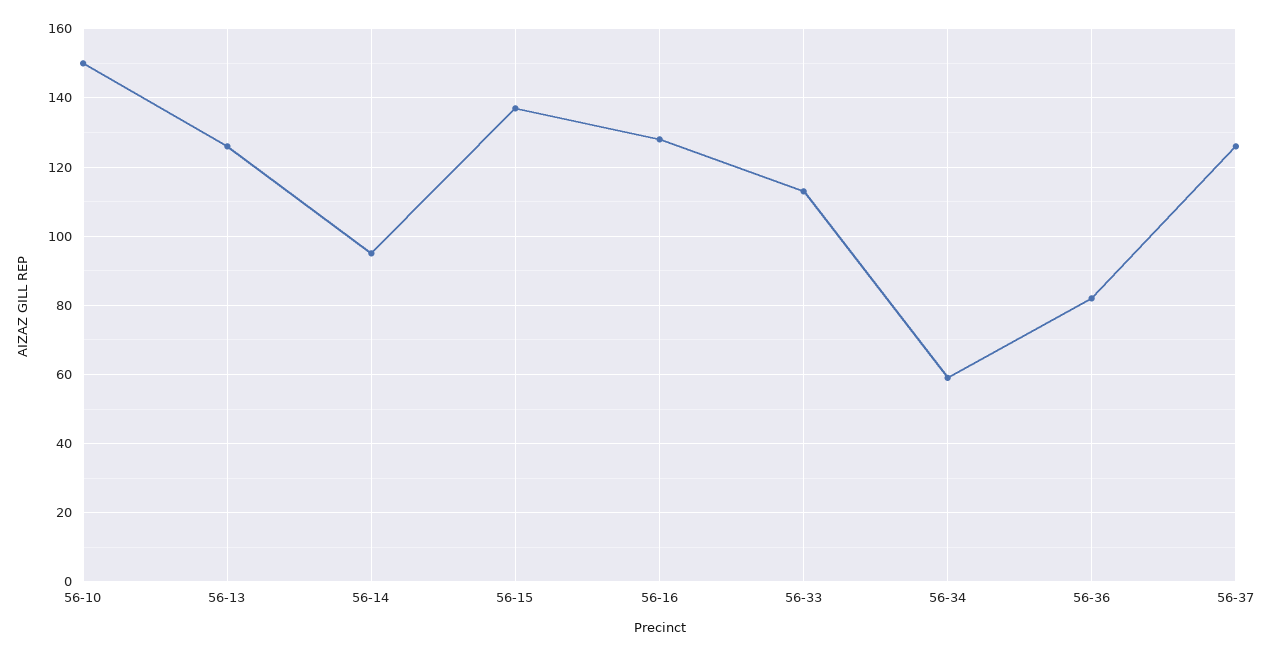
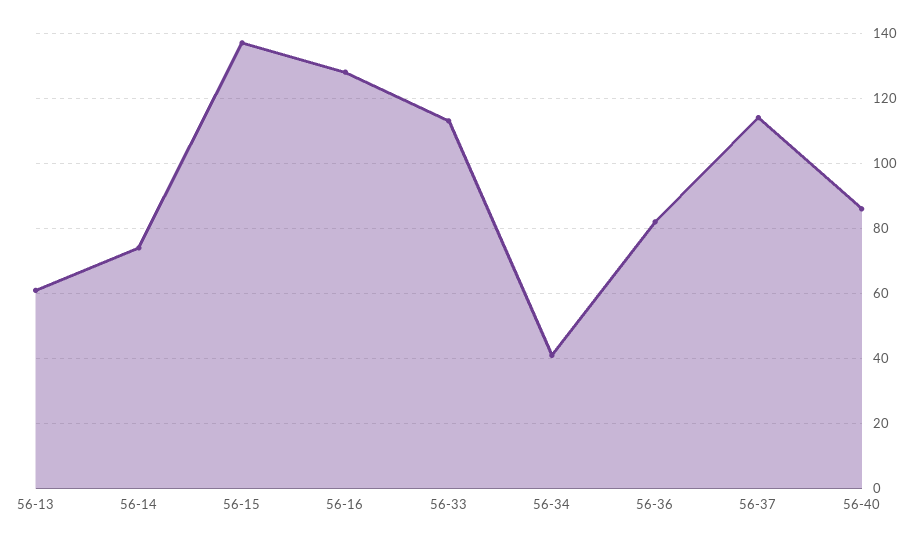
56-10: 150 -> none
56-13: 125 -> 60
56-14: 95 -> 75
56-34: 60 -> 40
56-37: 125 -> 115
56-40: none -> 85

